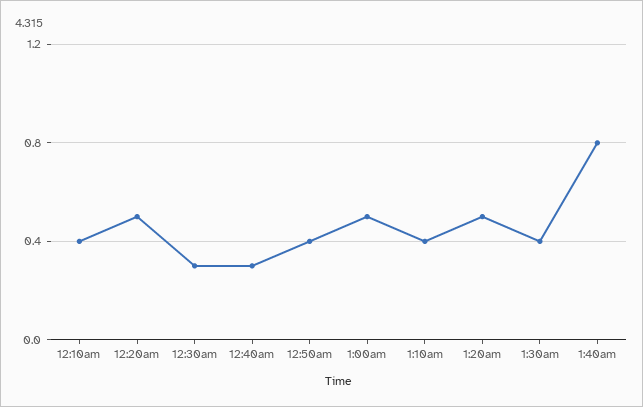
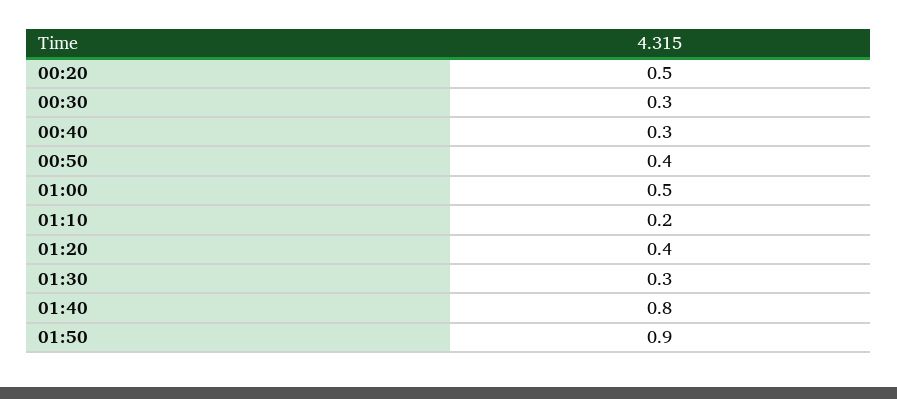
12:10am: 0.4 -> none
1:10am: 0.4 -> 0.2
1:20am: 0.5 -> 0.4
1:30am: 0.4 -> 0.3
01:50: none -> 0.9

